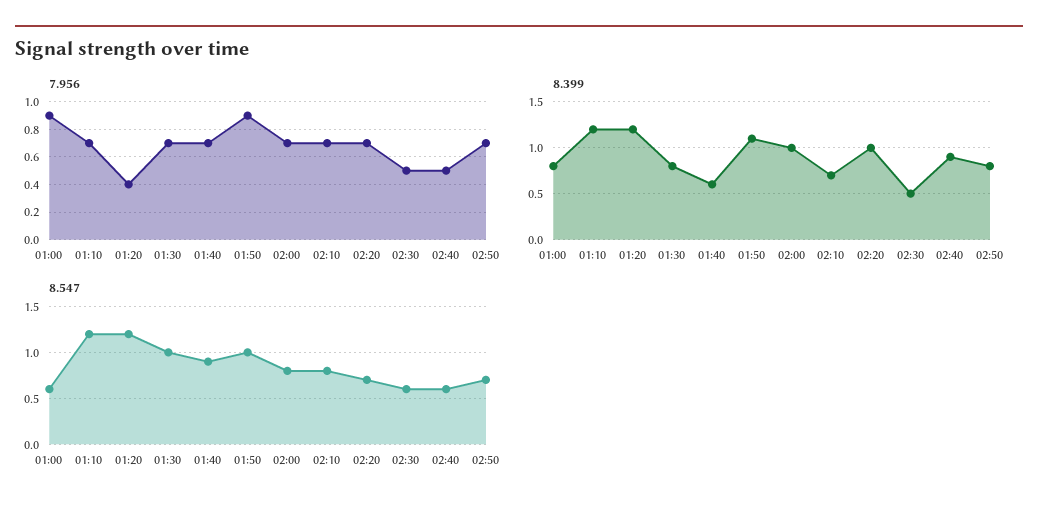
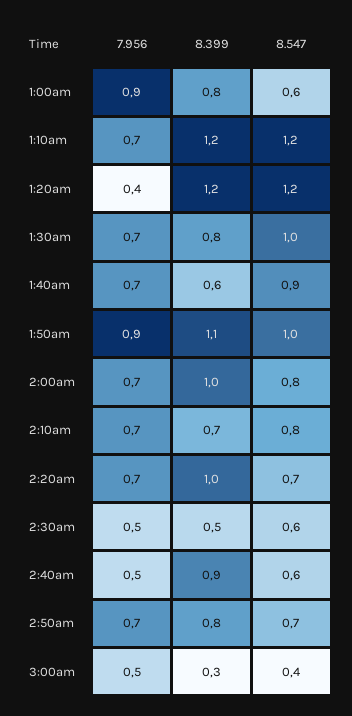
7.956, 3:00am: none -> 0.5
8.399, 3:00am: none -> 0.3
8.547, 3:00am: none -> 0.4

